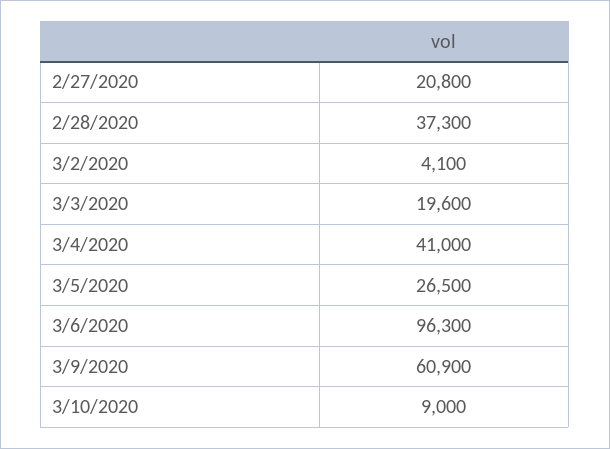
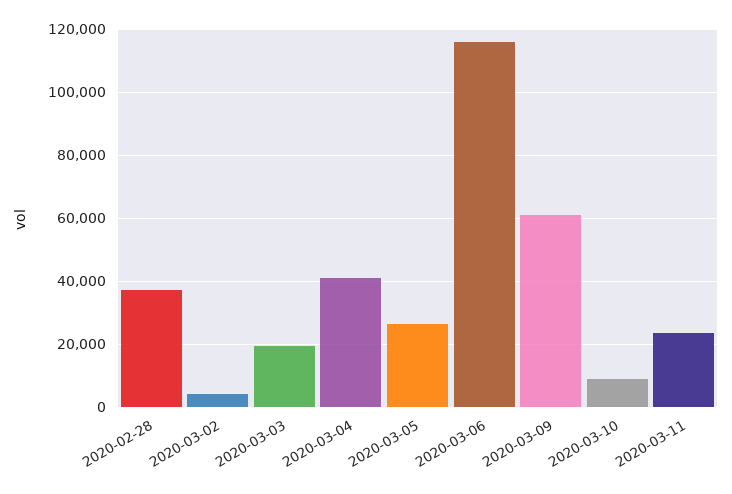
2/27/2020: 20800 -> none
3/6/2020: 96300 -> 116000
2020-03-11: none -> 24000

